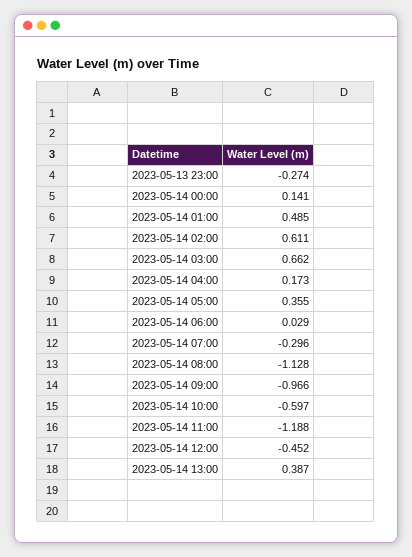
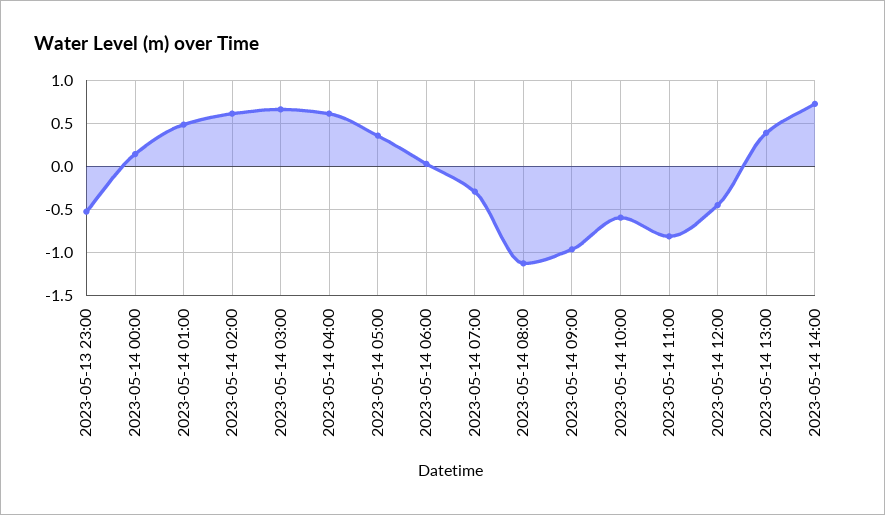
2023-05-13 23:00: -0.274 -> -0.5
2023-05-14 04:00: 0.173 -> 0.6
2023-05-14 11:00: -1.188 -> -0.8
2023-05-14 14:00: none -> 0.7

